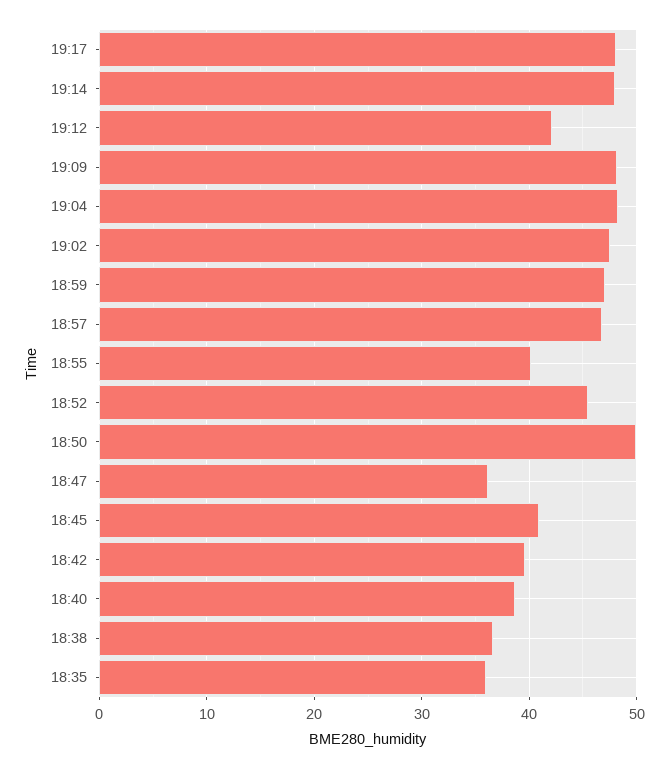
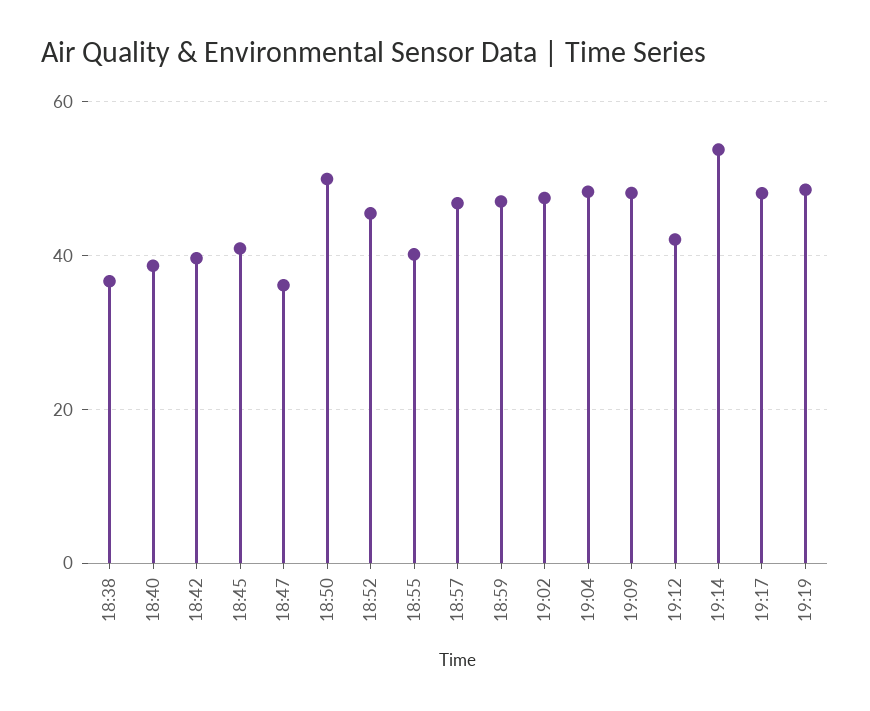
19:14: 48 -> 54
18:35: 36 -> none
19:19: none -> 48

